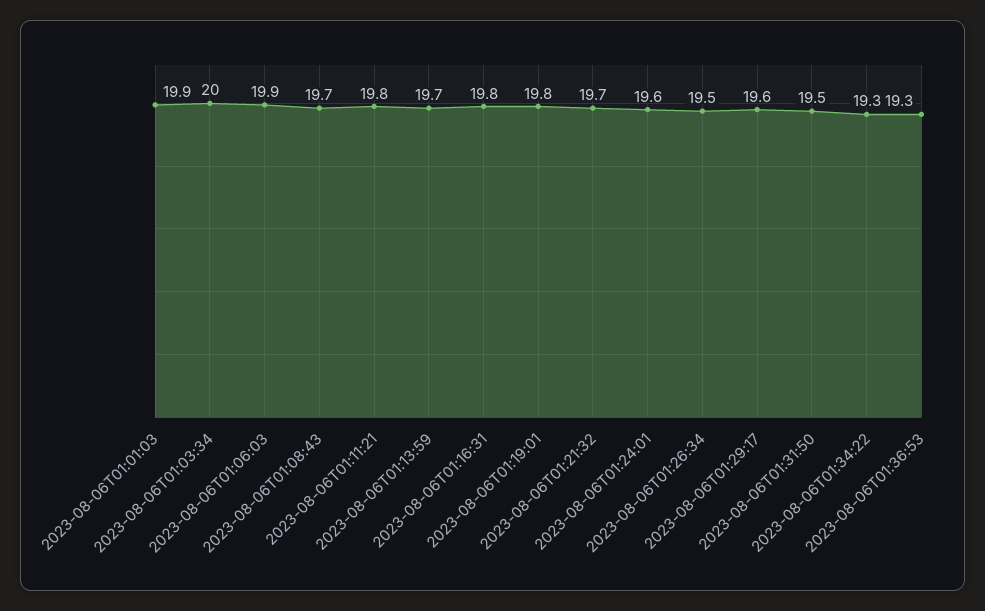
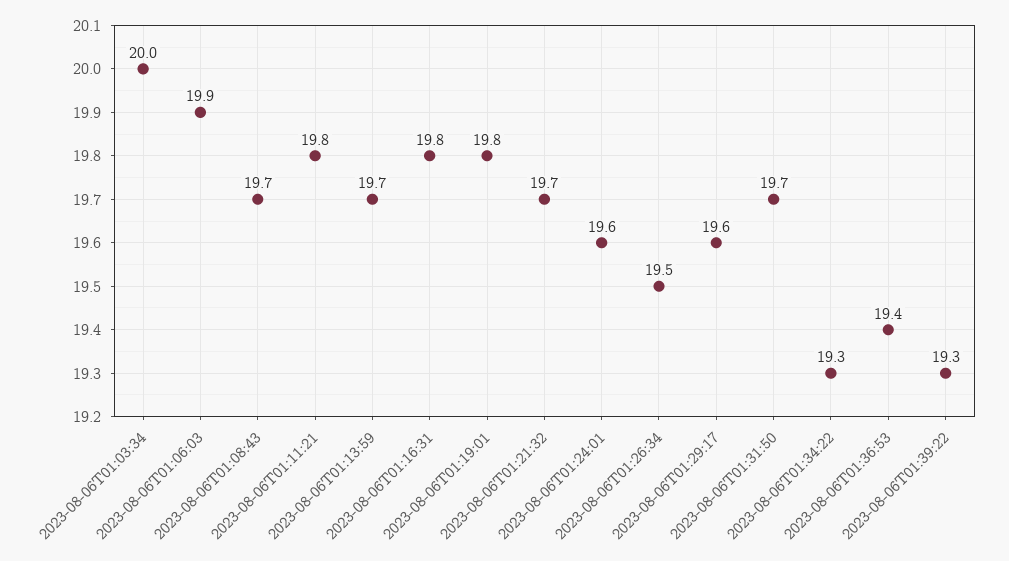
2023-08-06T01:01:03: 19.9 -> none
2023-08-06T01:31:50: 19.5 -> 19.7
2023-08-06T01:36:53: 19.3 -> 19.4
2023-08-06T01:39:22: none -> 19.3

